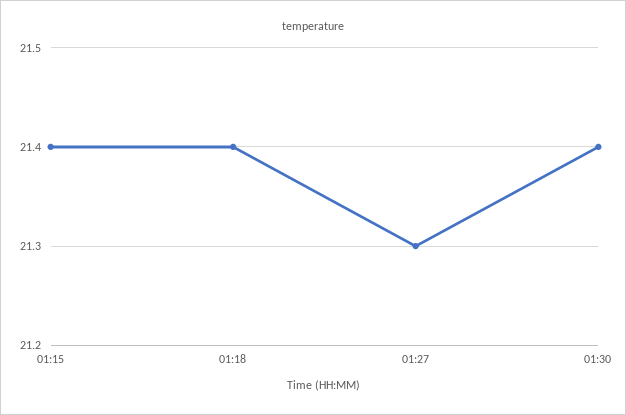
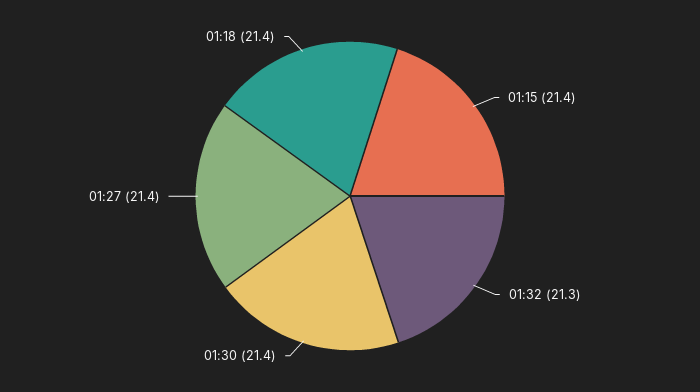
01:27: 21.3 -> 21.4
01:32: none -> 21.3

